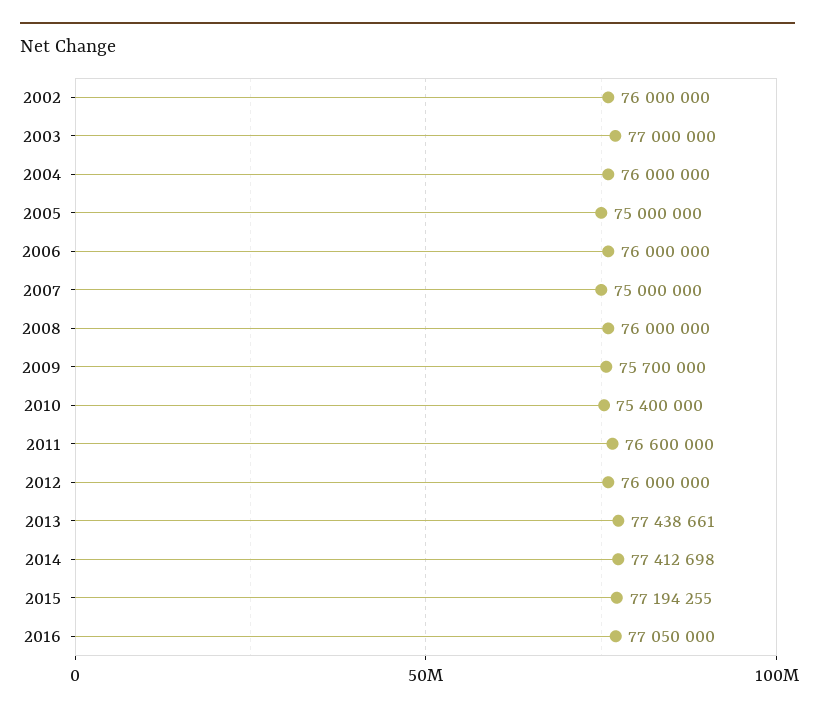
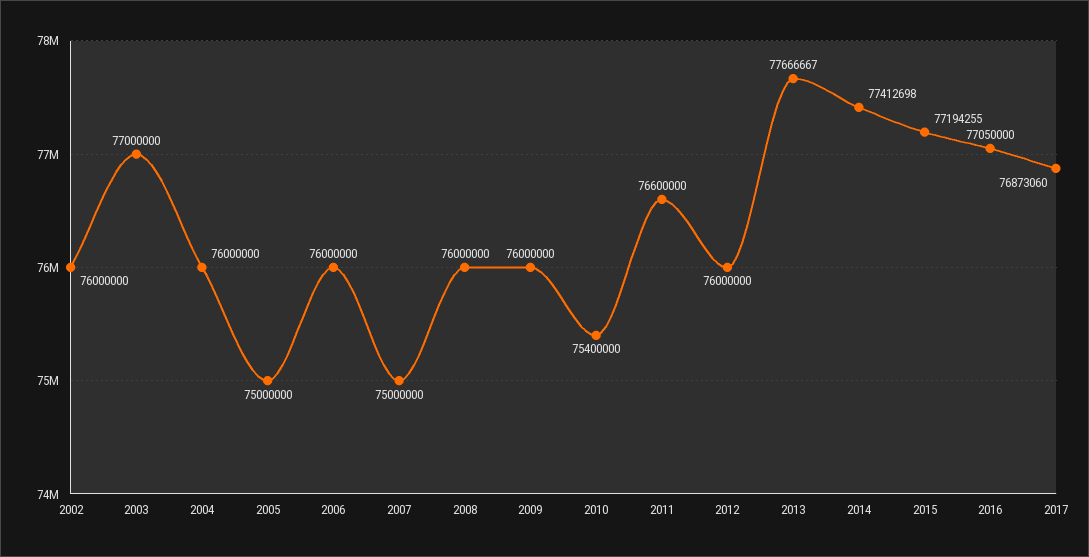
2009: 75700000 -> 76000000
2013: 77438661 -> 77666667
2017: none -> 76873060

